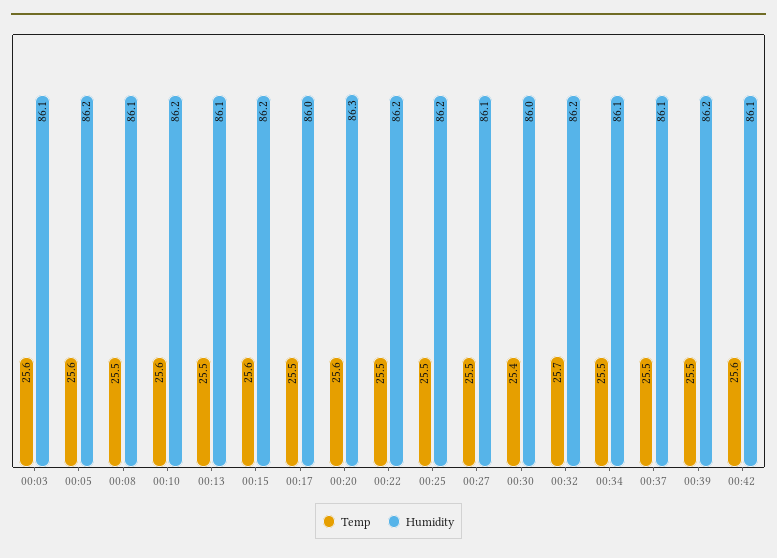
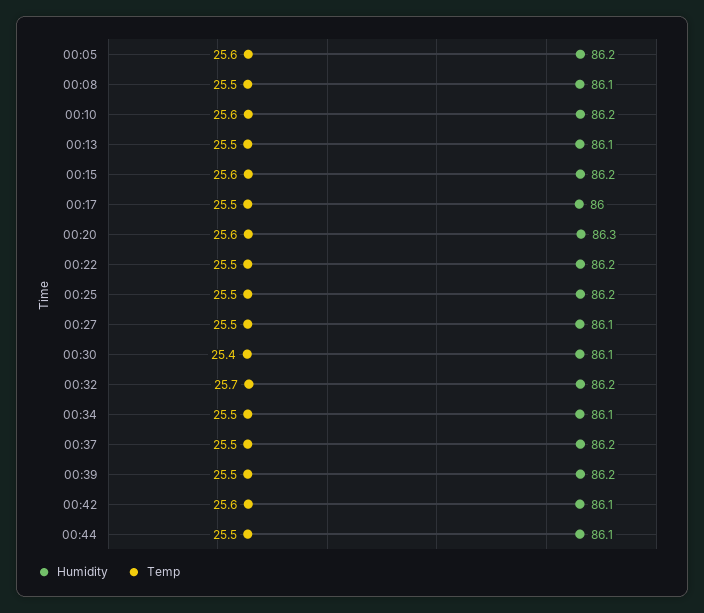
Temp, 00:03: 25.6 -> none
Humidity, 00:03: 86.1 -> none
Humidity, 00:30: 86 -> 86.1
Humidity, 00:37: 86.1 -> 86.2
Humidity, 00:44: none -> 86.1
Temp, 00:44: none -> 25.5

